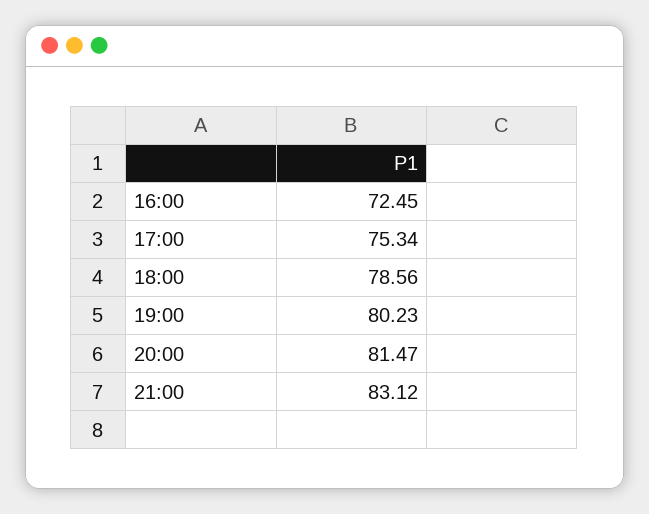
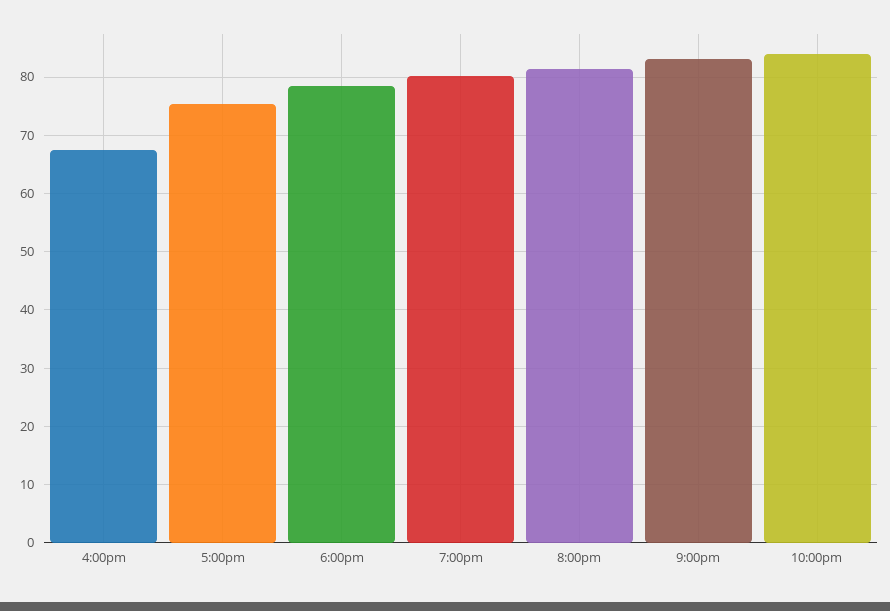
16:00: 72.45 -> 68
10:00pm: none -> 84

